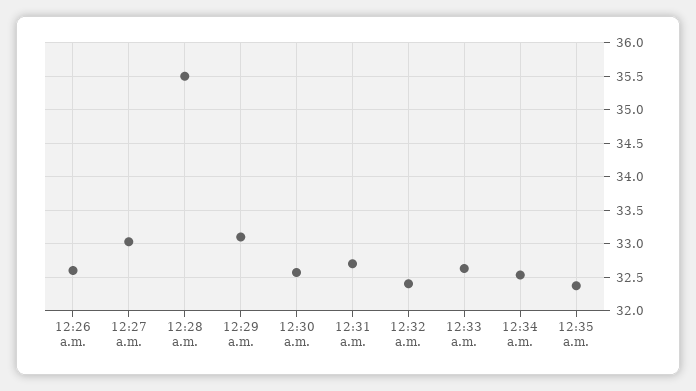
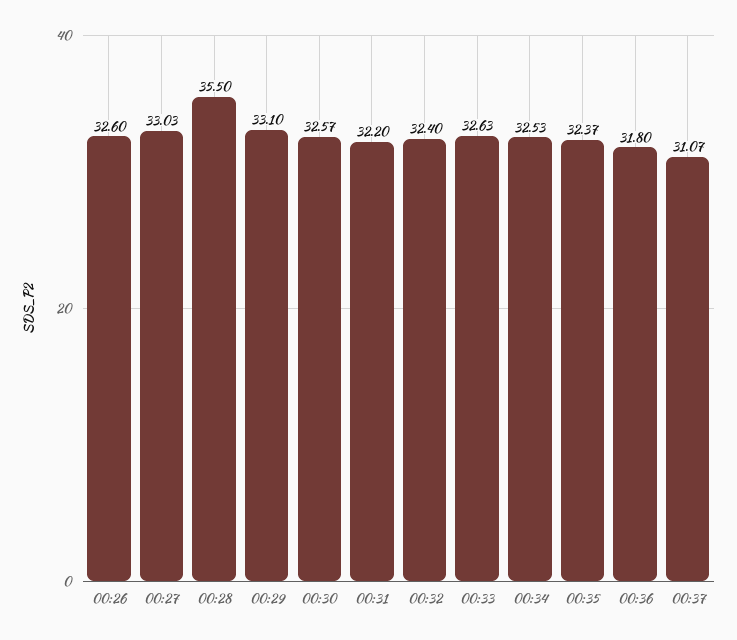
12:31 a.m.: 32.7 -> 32.2
00:36: none -> 31.8
00:37: none -> 31.07

